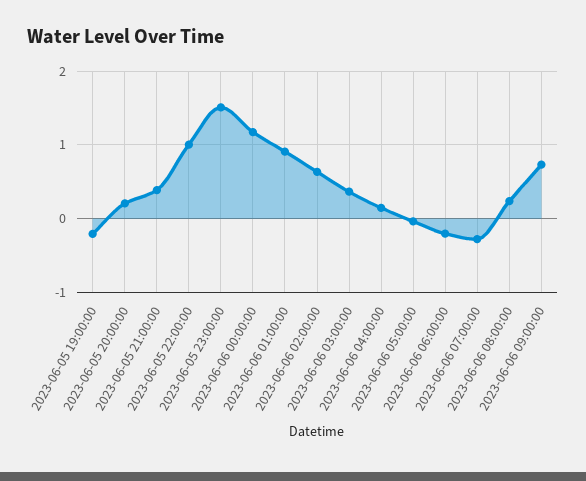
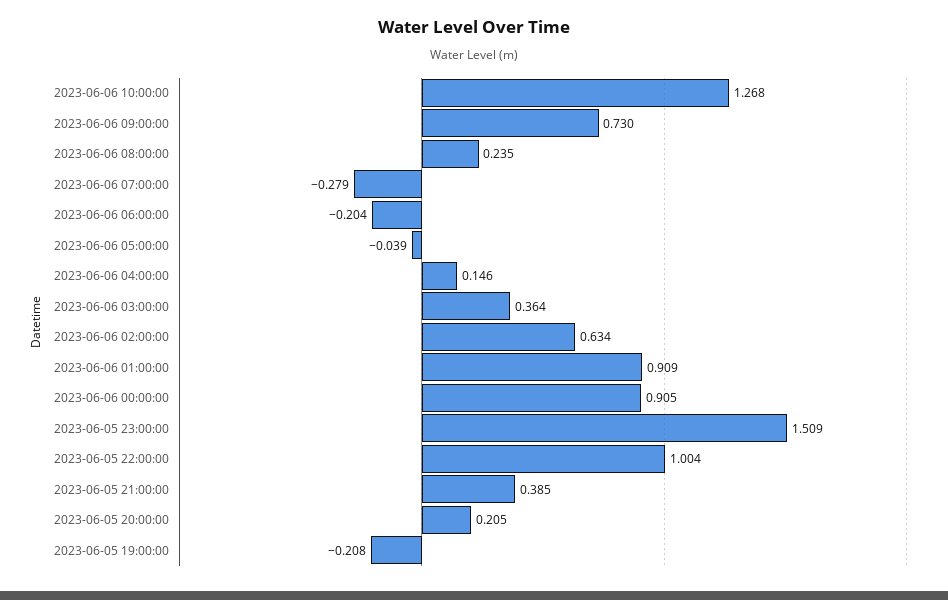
2023-06-06 00:00:00: 1.2 -> 0.905
2023-06-06 10:00:00: none -> 1.268

